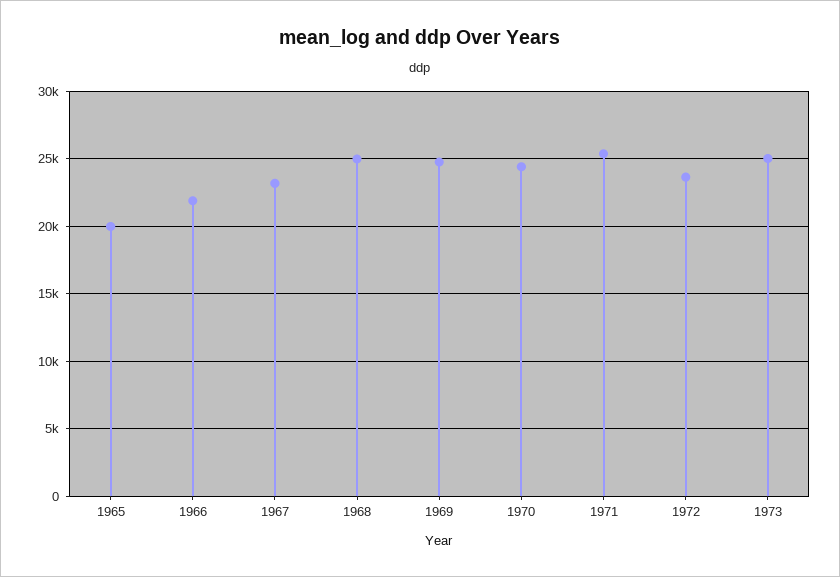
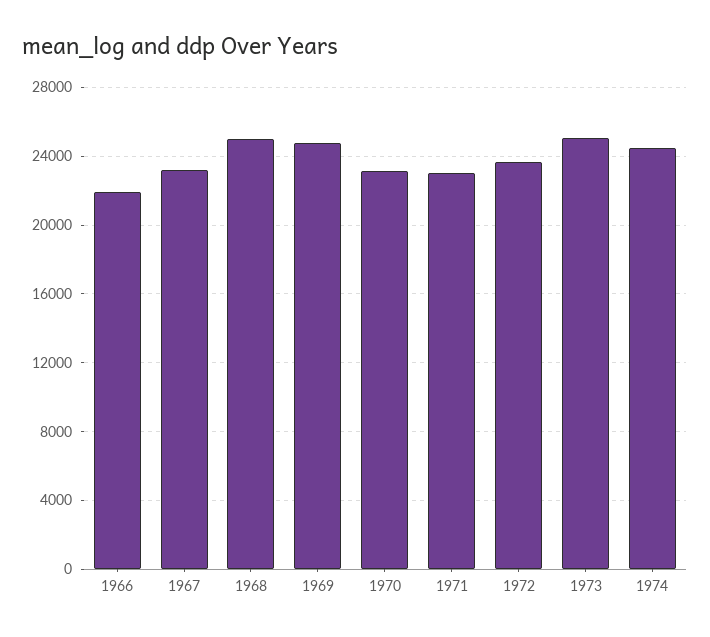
1965: 20000 -> none
1970: 24500 -> 23000
1971: 25500 -> 23000
1974: none -> 24500

